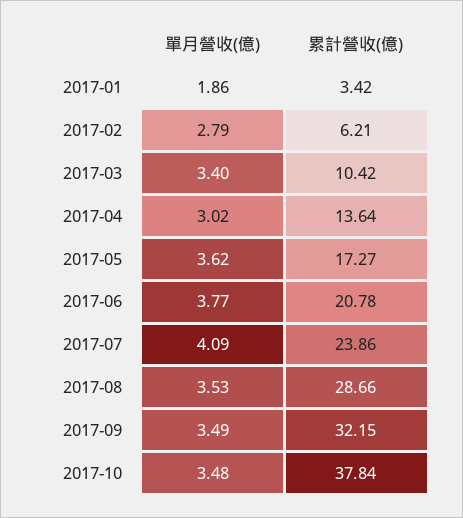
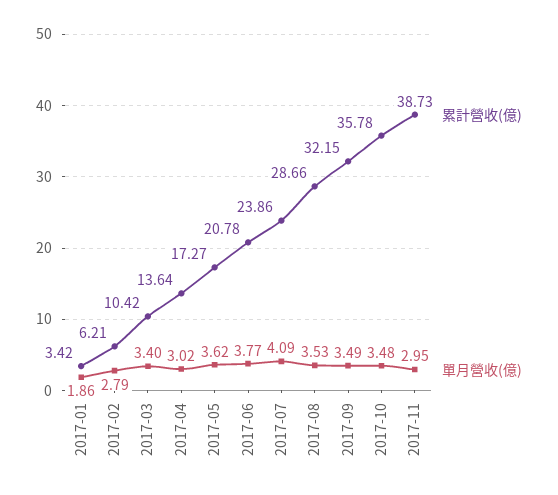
累計營收(億), 2017-10: 37.84 -> 35.78
累計營收(億), 2017-11: none -> 38.73
單月營收(億), 2017-11: none -> 2.95

